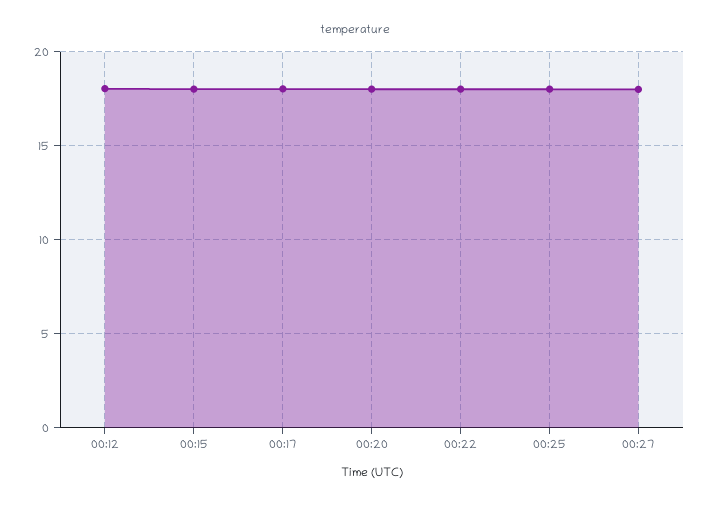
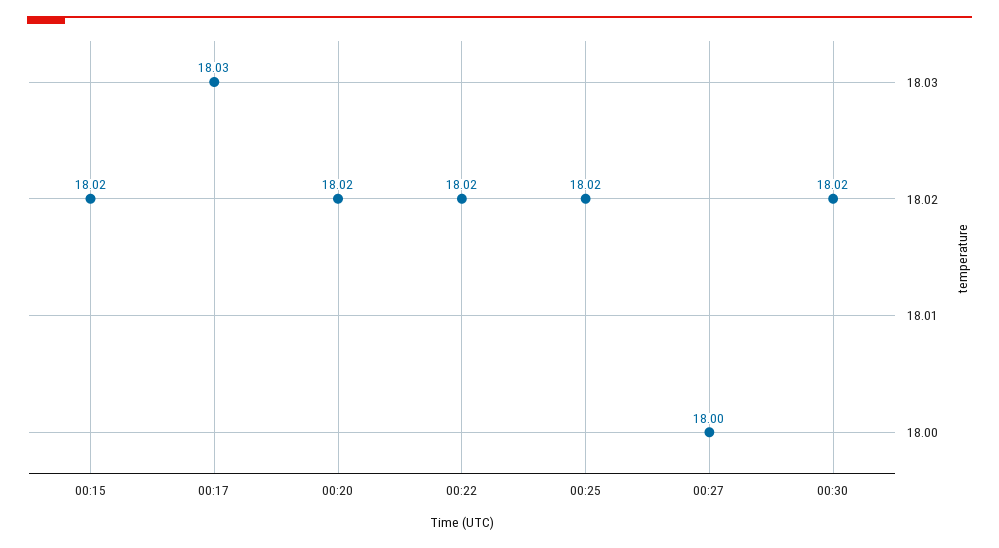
00:12: 18 -> none
00:30: none -> 18.02

